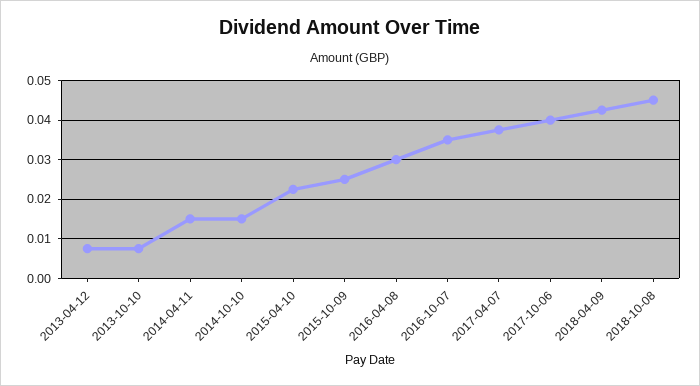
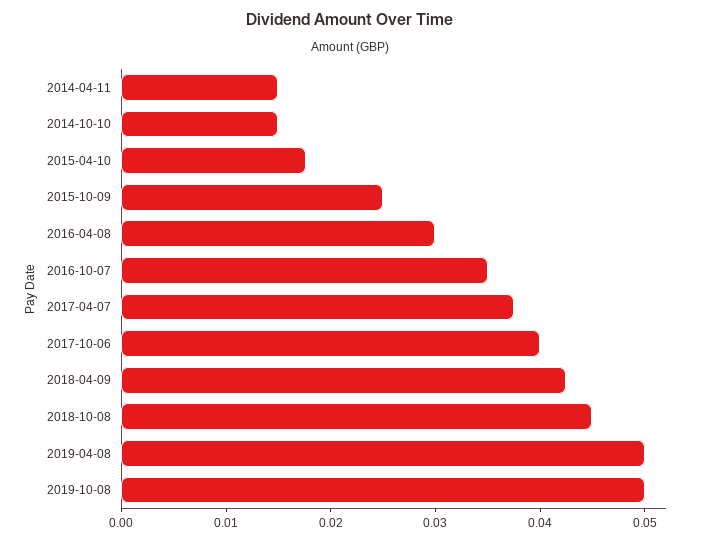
2013-04-12: 0.008 -> none
2013-10-10: 0.008 -> none
2015-04-10: 0.022 -> 0.018
2019-04-08: none -> 0.05
2019-10-08: none -> 0.05

